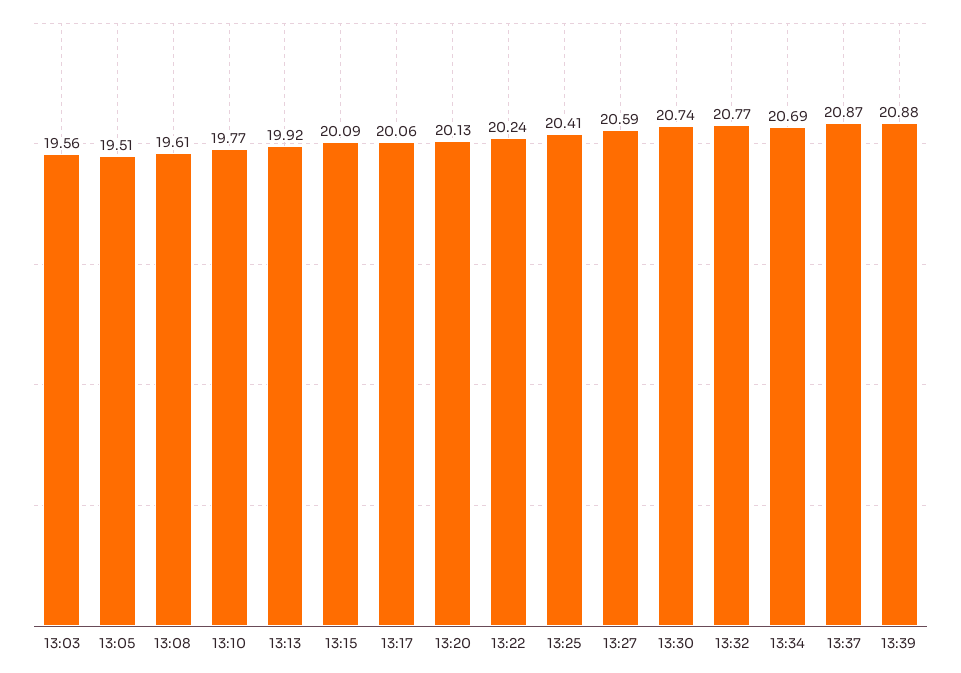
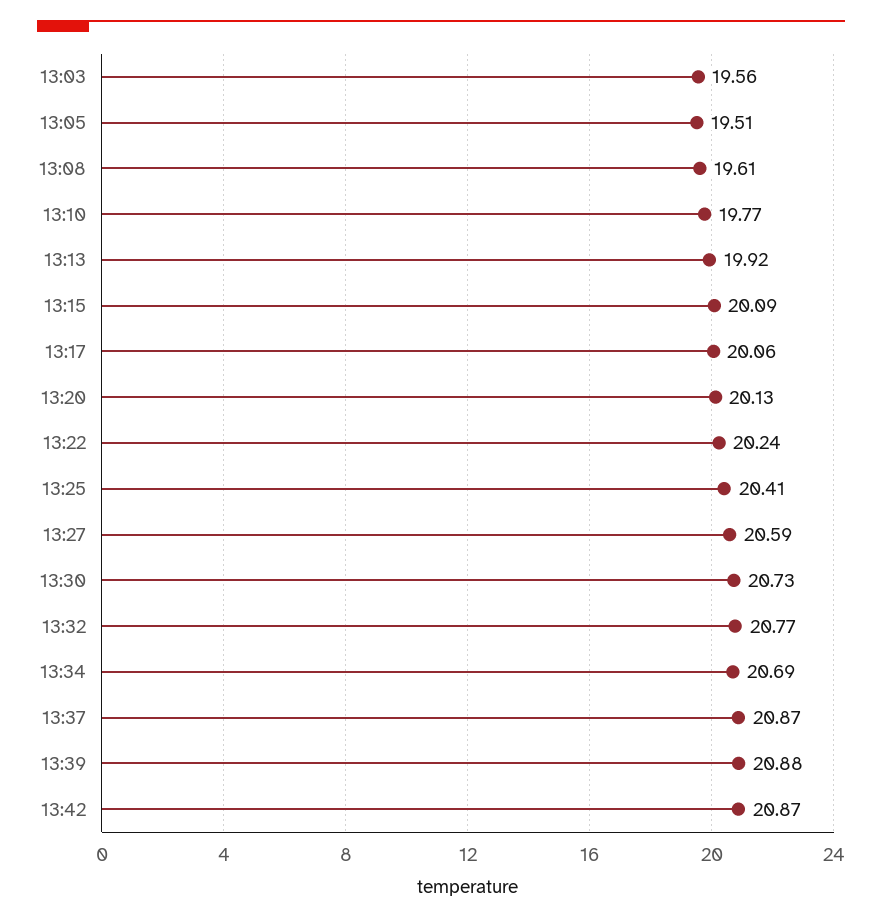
13:30: 20.74 -> 20.73
13:42: none -> 20.87

